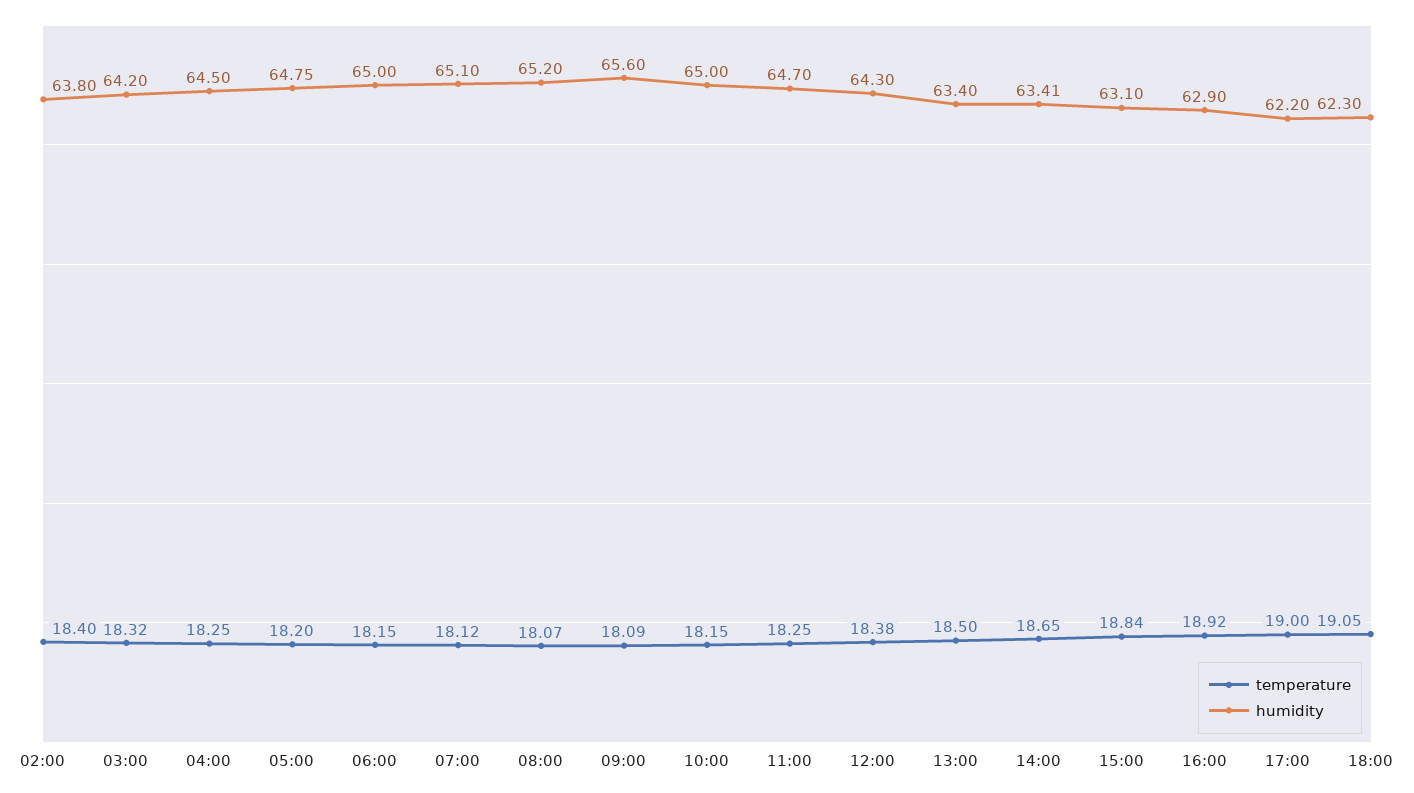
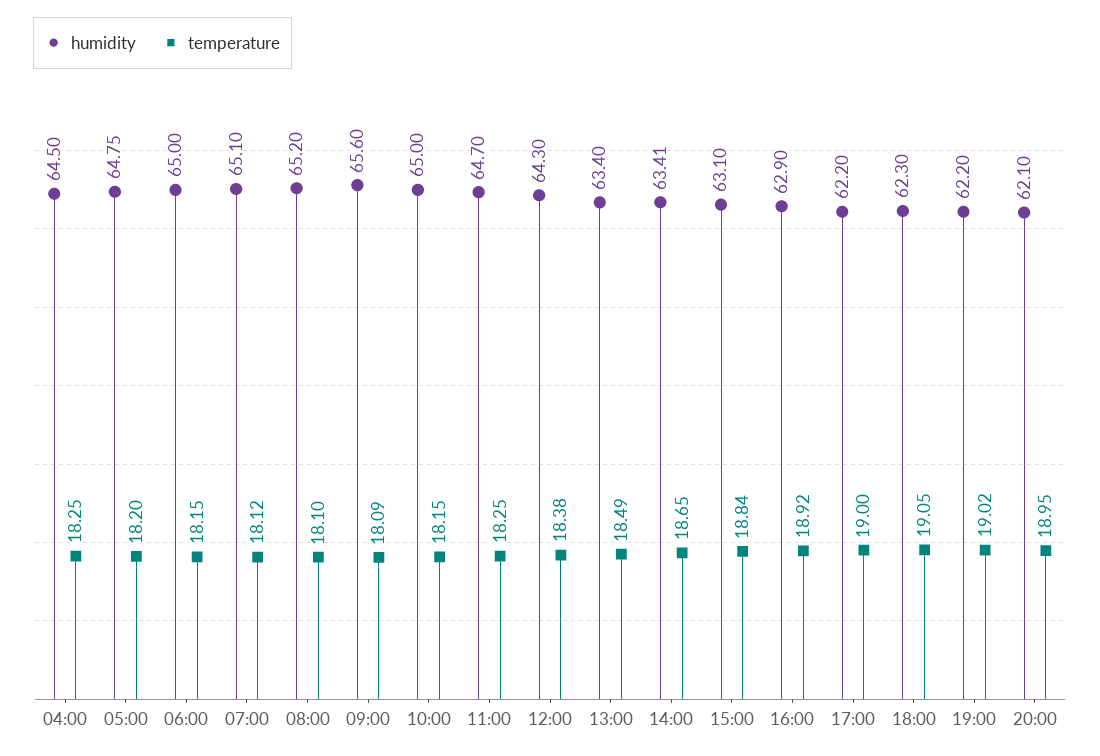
temperature, 02:00: 18.4 -> none
humidity, 02:00: 63.8 -> none
temperature, 03:00: 18.32 -> none
humidity, 03:00: 64.2 -> none
temperature, 08:00: 18.07 -> 18.1
temperature, 13:00: 18.5 -> 18.49
humidity, 19:00: none -> 62.2
temperature, 19:00: none -> 19.02
humidity, 20:00: none -> 62.1
temperature, 20:00: none -> 18.95

